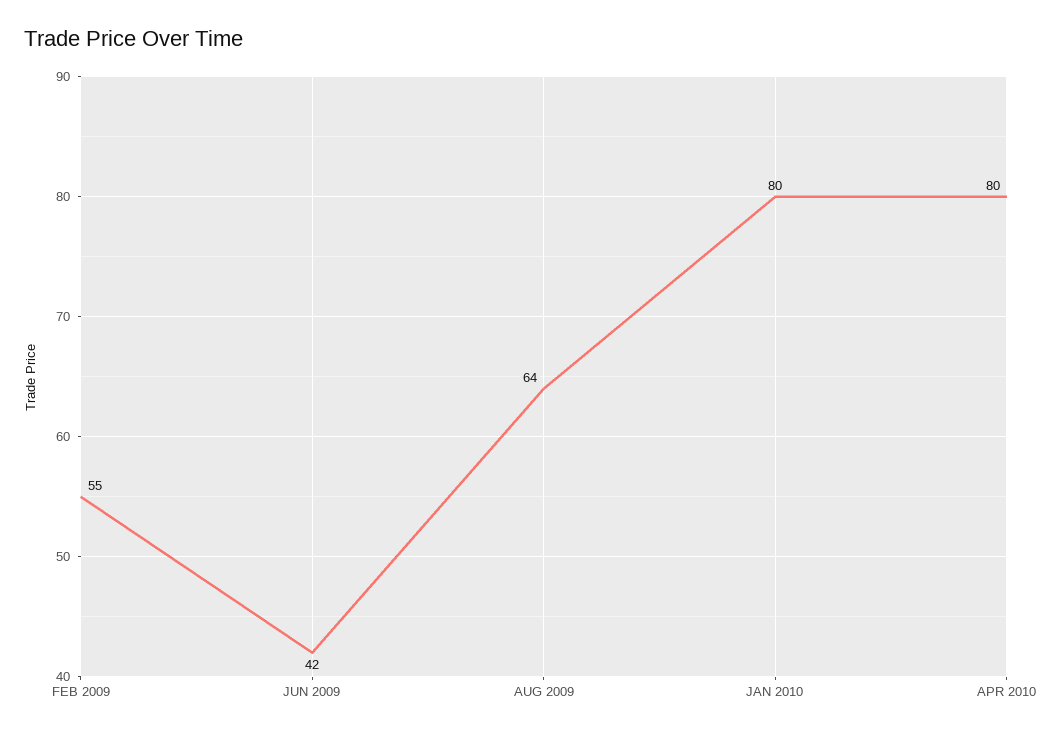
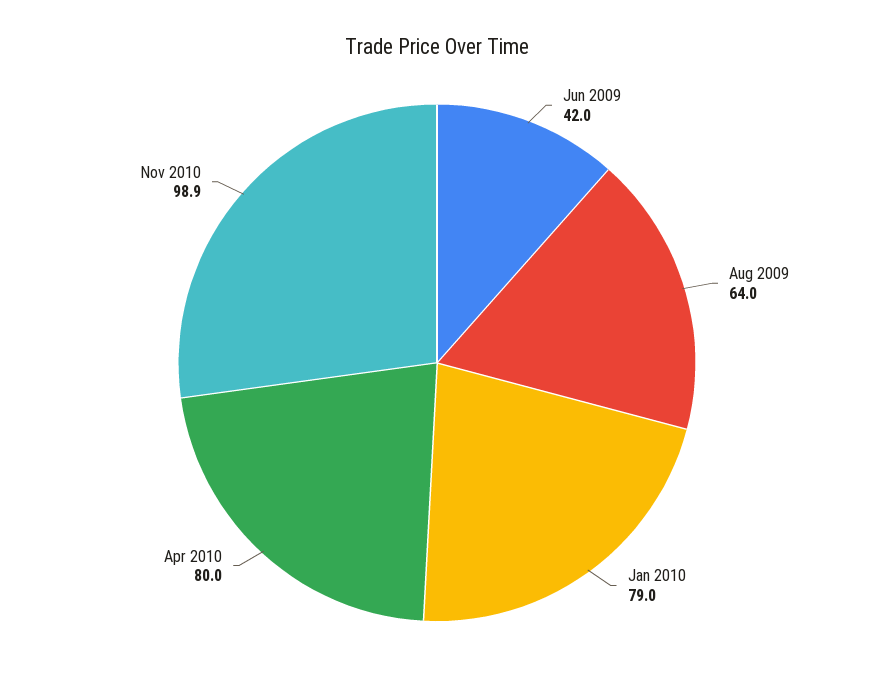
FEB 2009: 55 -> none
JAN 2010: 80 -> 79
Nov 2010: none -> 98.9

